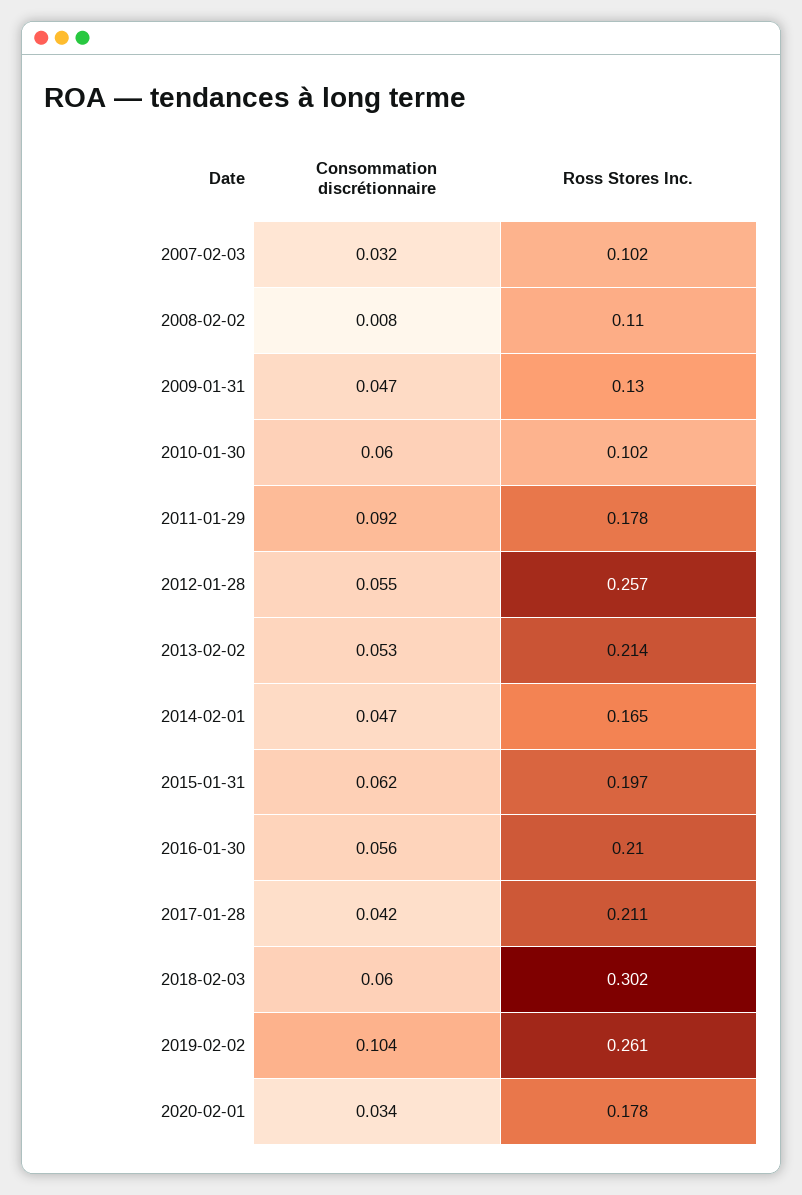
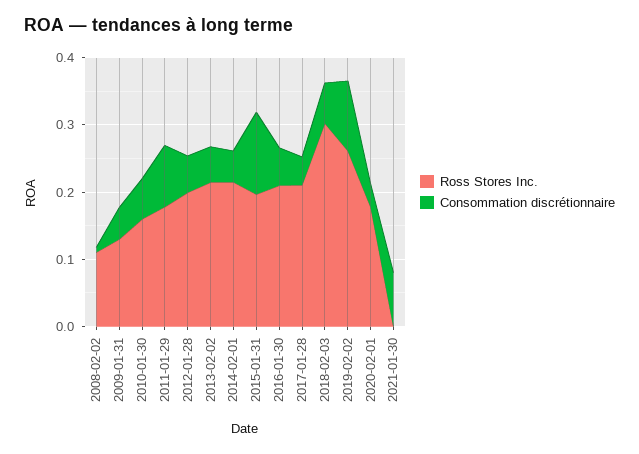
Consommation discrétionnaire, 2007-02-03: 0.032 -> none
Ross Stores Inc., 2007-02-03: 0.102 -> none
Ross Stores Inc., 2010-01-30: 0.102 -> 0.16
Ross Stores Inc., 2012-01-28: 0.257 -> 0.2
Ross Stores Inc., 2014-02-01: 0.165 -> 0.22
Consommation discrétionnaire, 2015-01-31: 0.062 -> 0.12
Ross Stores Inc., 2021-01-30: none -> 0
Consommation discrétionnaire, 2021-01-30: none -> 0.08

